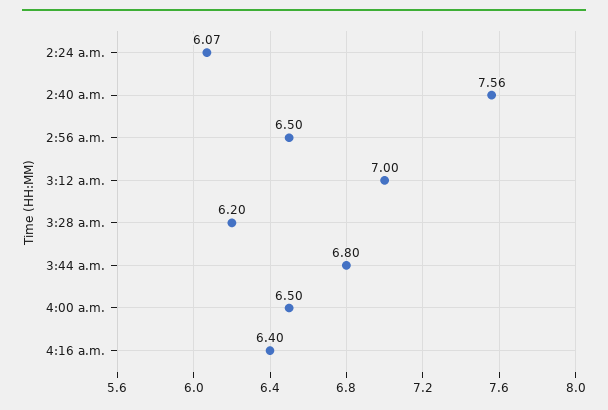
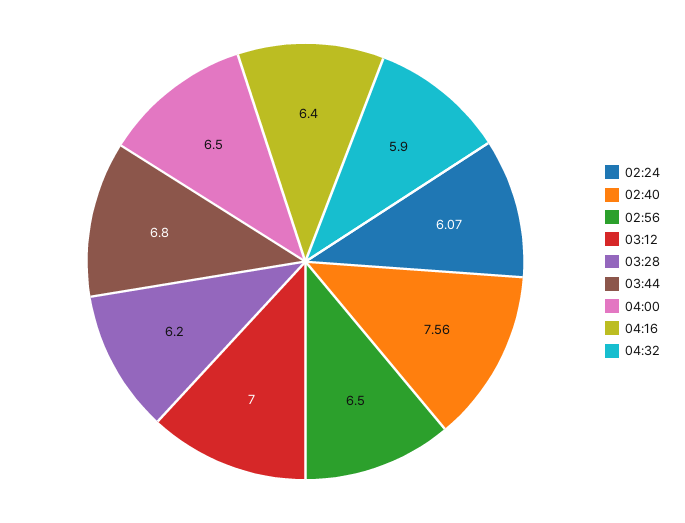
04:32: none -> 5.9

